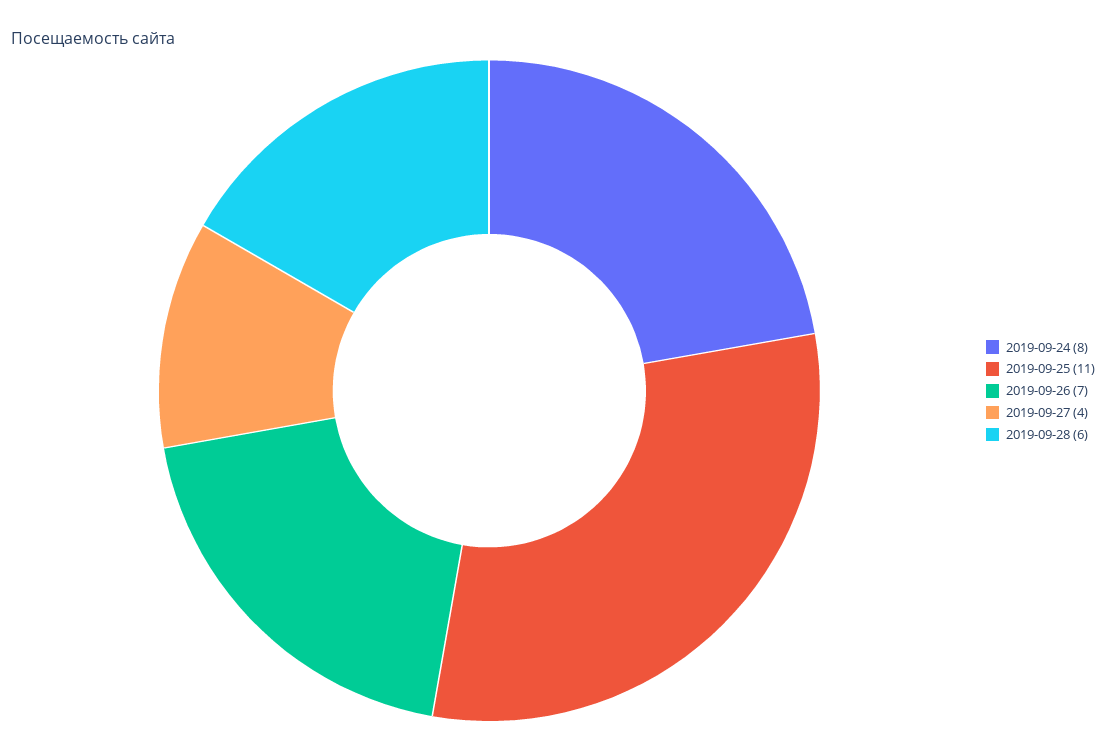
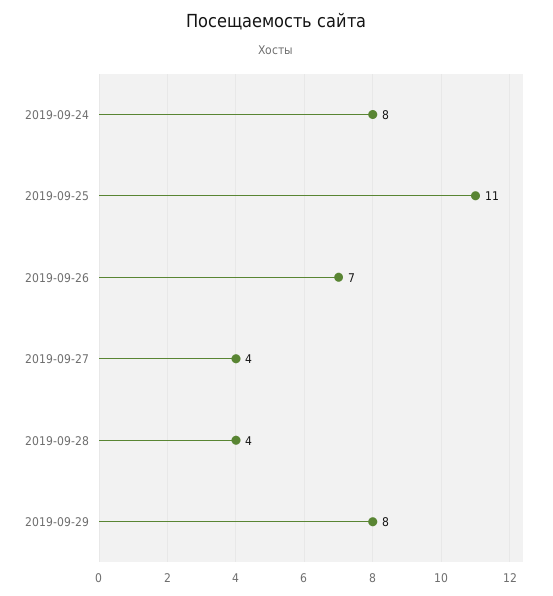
2019-09-28: 6 -> 4
2019-09-29: none -> 8

